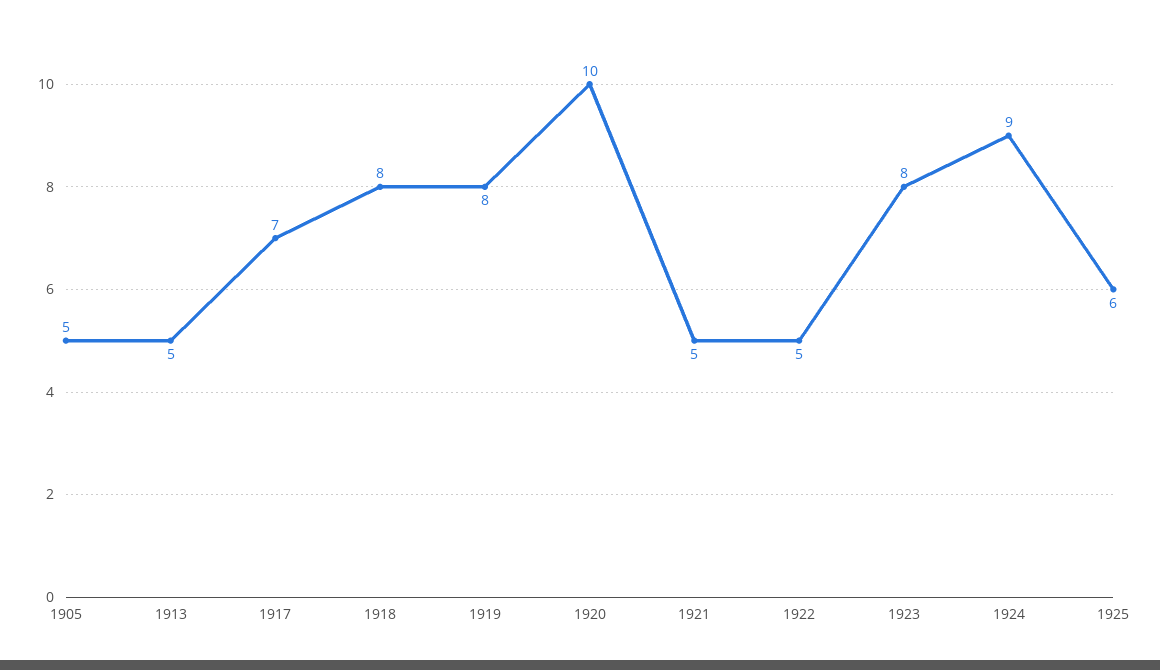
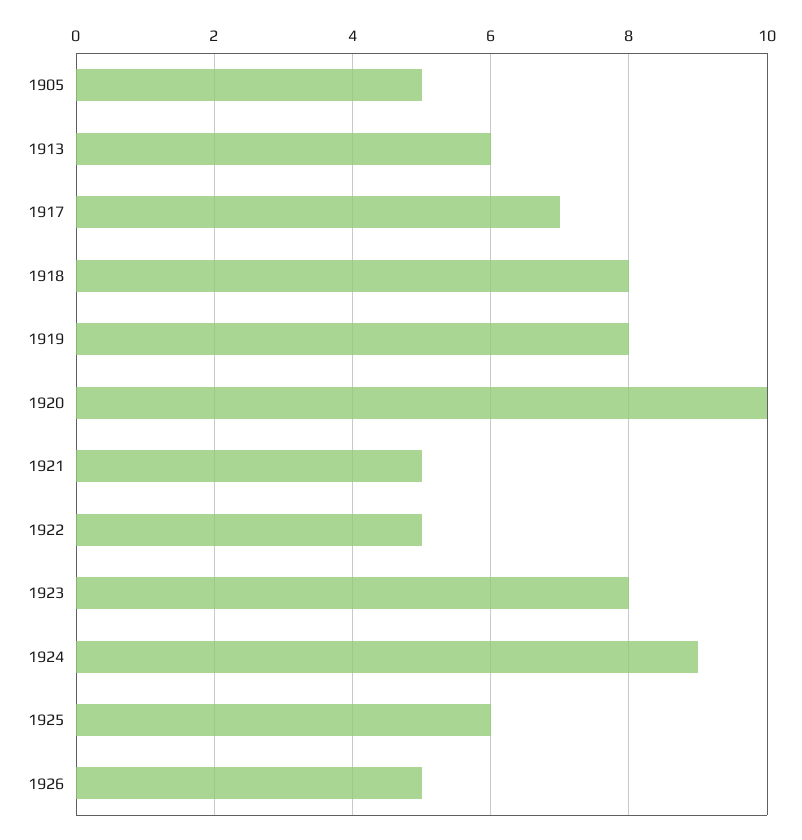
1913: 5 -> 6
1926: none -> 5

